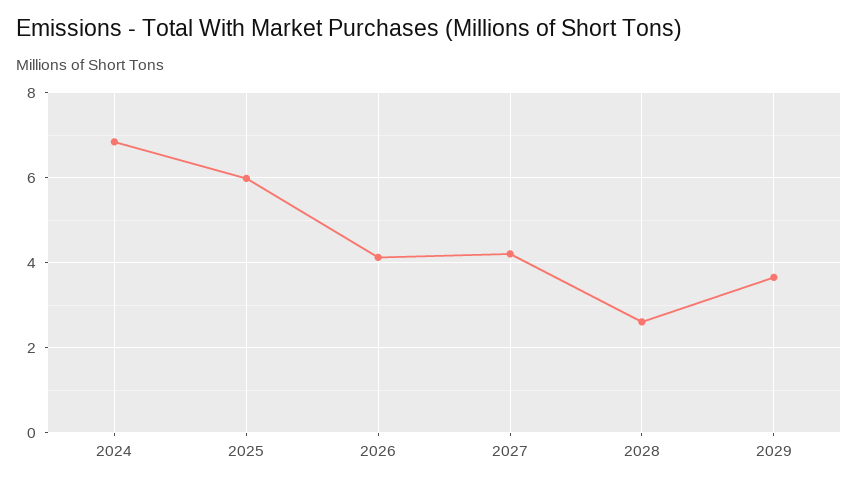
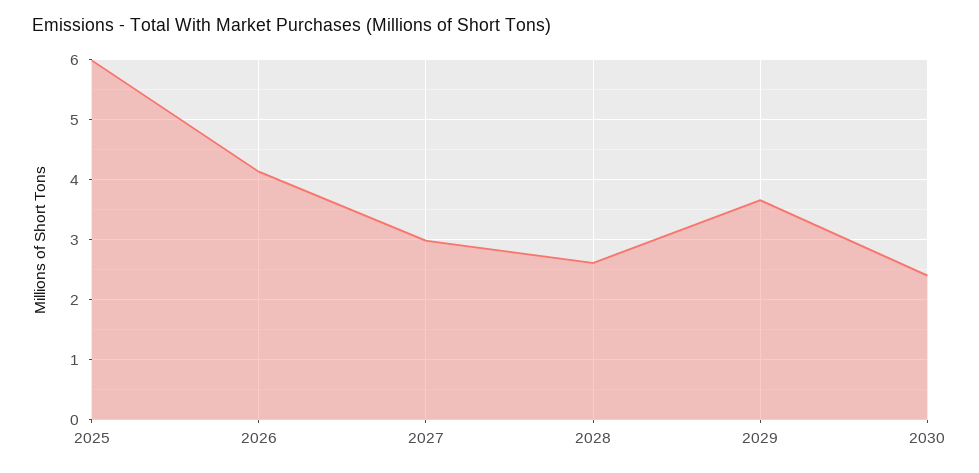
2024: 6.8 -> none
2027: 4.2 -> 3
2030: none -> 2.4

